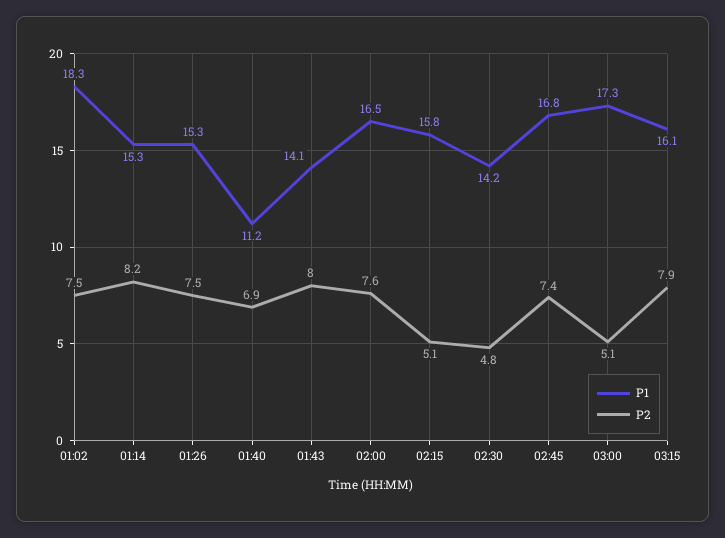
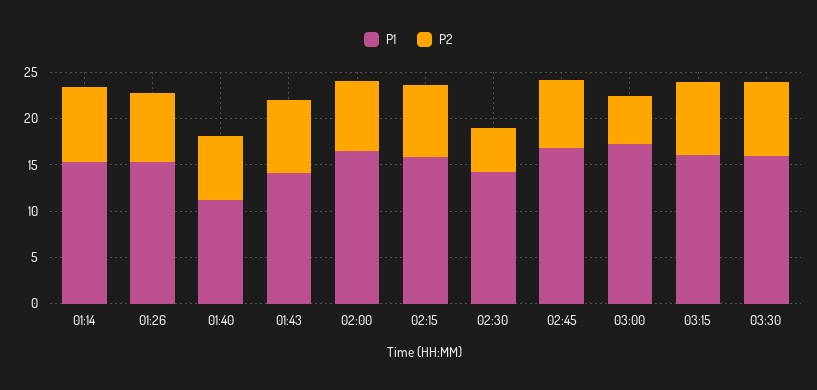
P1, 01:02: 18.3 -> none
P2, 01:02: 7.5 -> none
P2, 02:15: 5.1 -> 8
P1, 03:30: none -> 16
P2, 03:30: none -> 8

